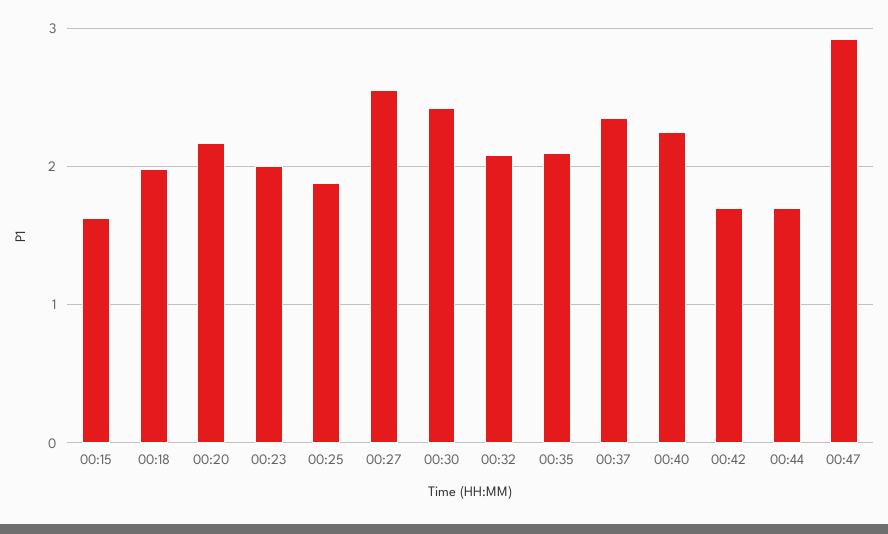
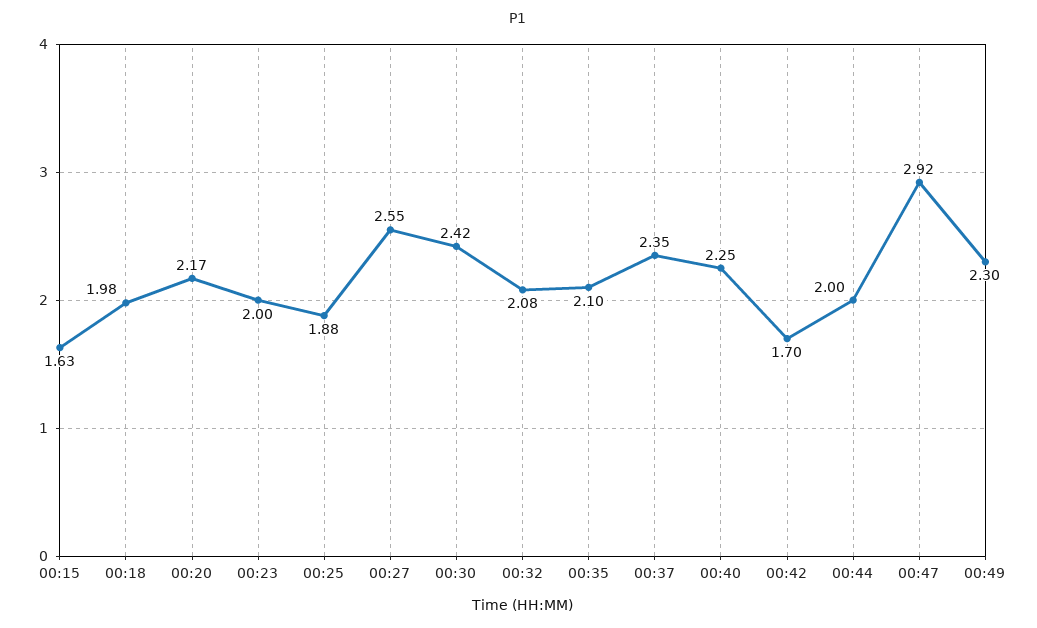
00:44: 1.7 -> 2
00:49: none -> 2.3

